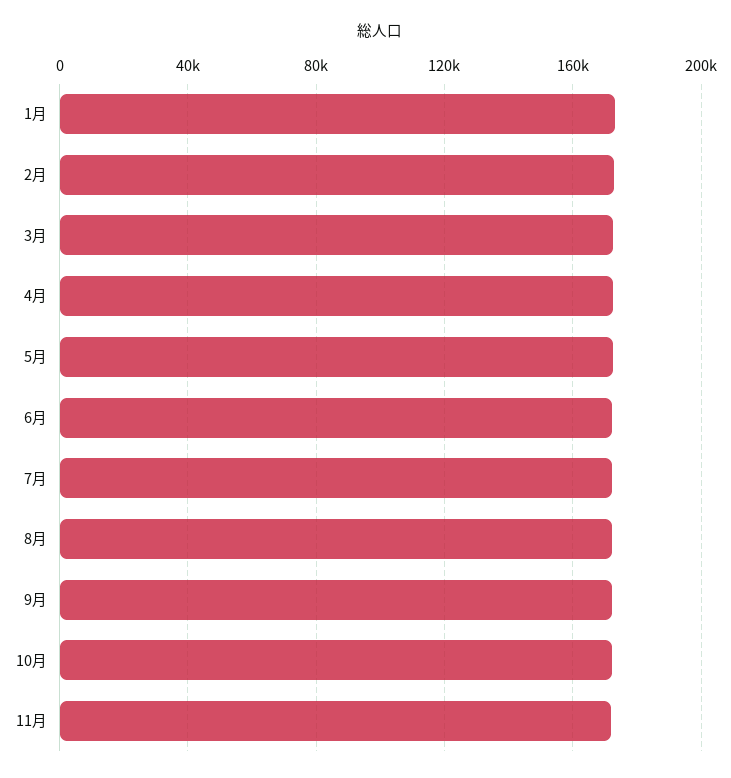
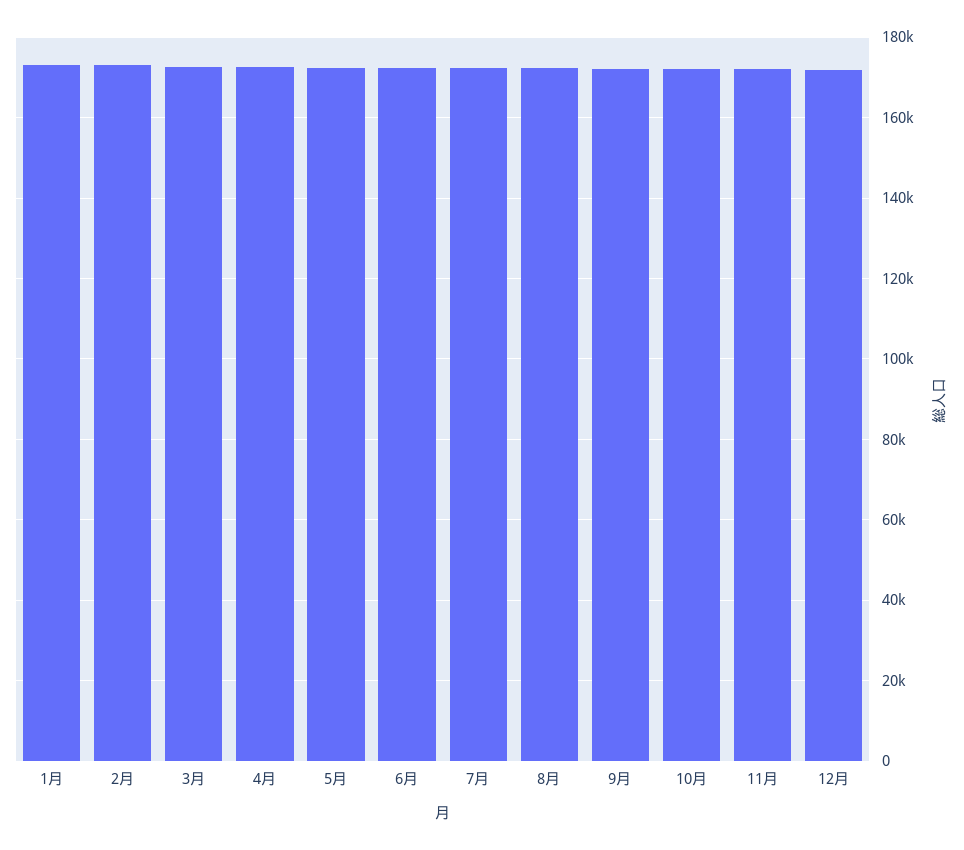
12月: none -> 172000

